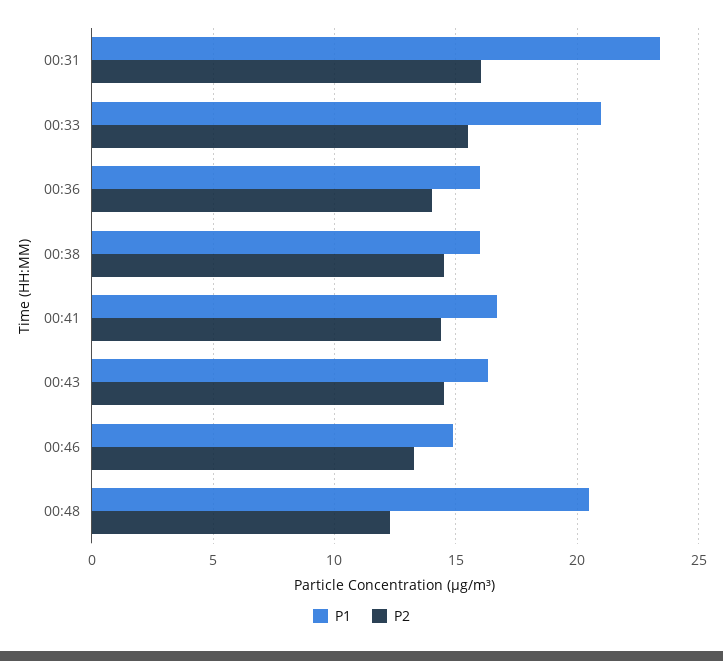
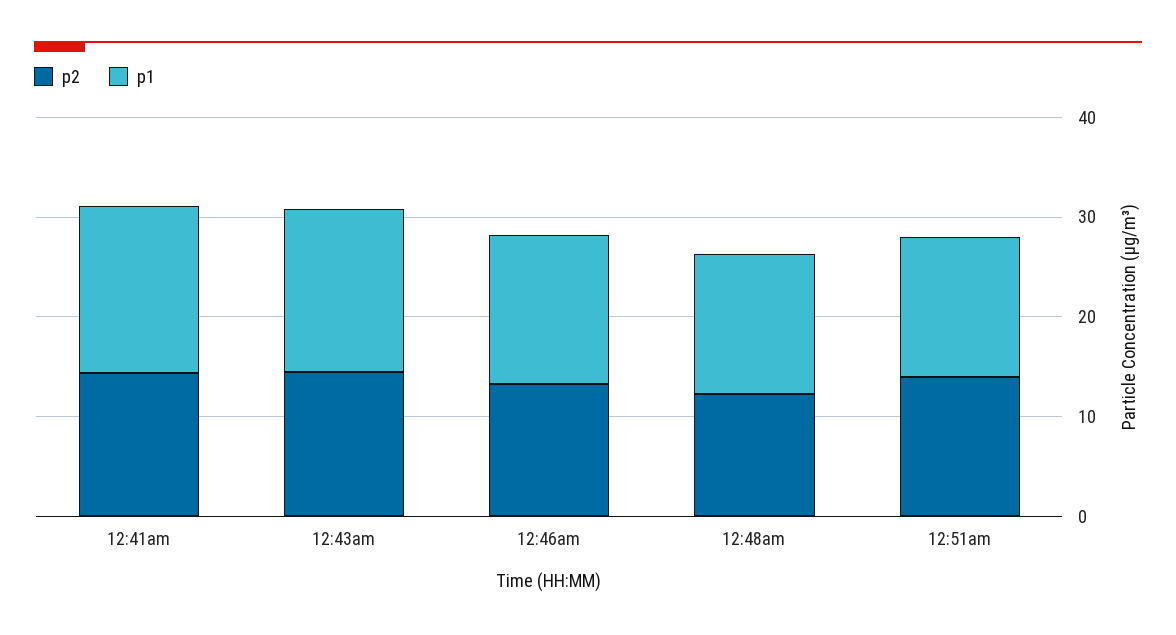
P1, 00:31: 23.5 -> none
P2, 00:31: 16 -> none
P1, 00:33: 21 -> none
P2, 00:33: 15.5 -> none
P1, 00:36: 16 -> none
P2, 00:36: 14 -> none
P1, 00:38: 16 -> none
P2, 00:38: 14.5 -> none
P1, 00:48: 20.5 -> 14
P2, 12:51am: none -> 14
P1, 12:51am: none -> 14

